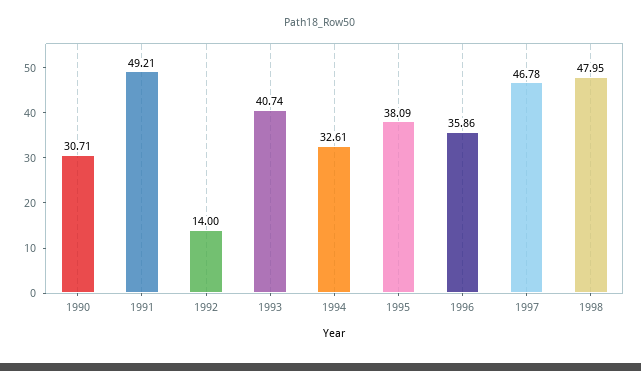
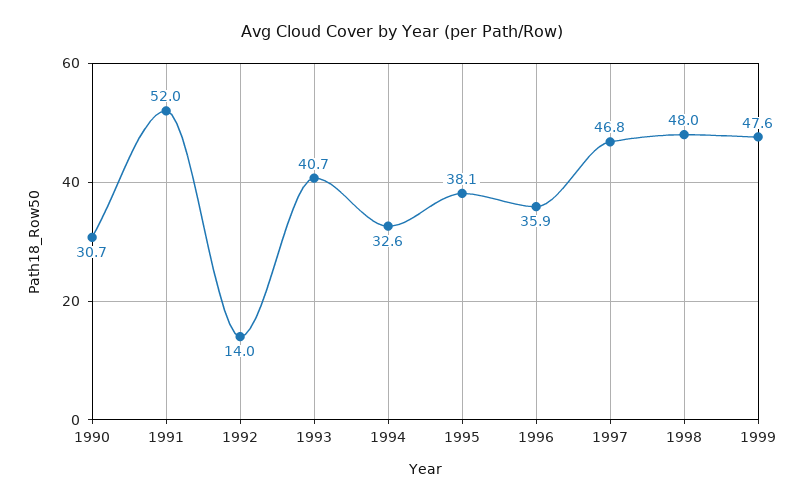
1991: 49.21 -> 52
1999: none -> 47.6

